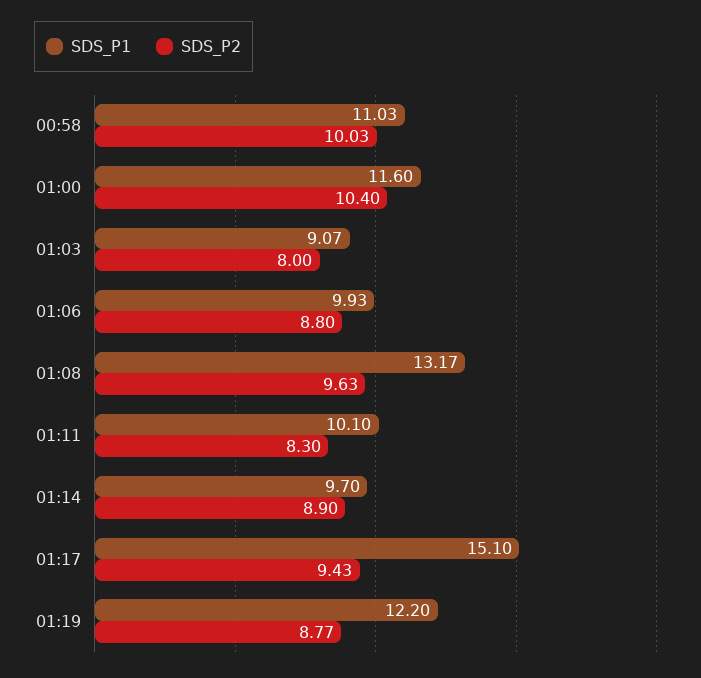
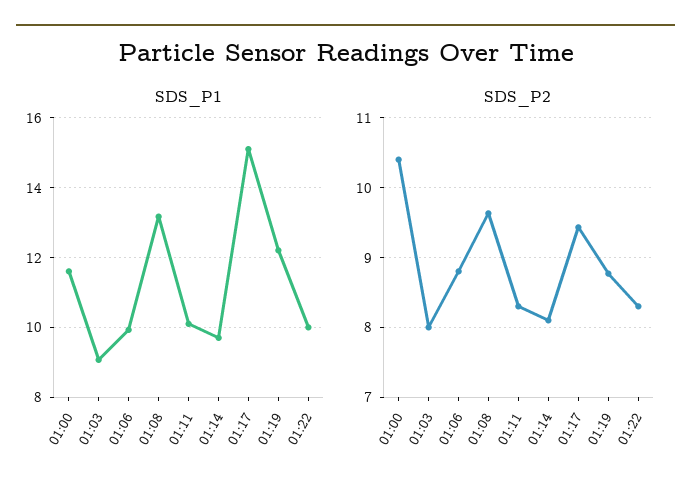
SDS_P1, 00:58: 11.03 -> none
SDS_P2, 00:58: 10.03 -> none
SDS_P2, 01:14: 8.9 -> 8.1
SDS_P1, 01:22: none -> 10
SDS_P2, 01:22: none -> 8.3

